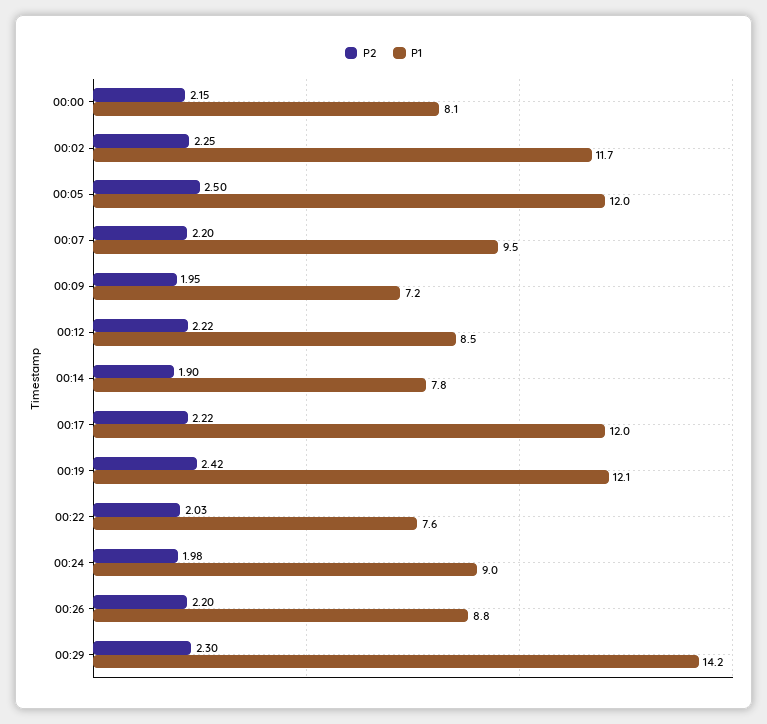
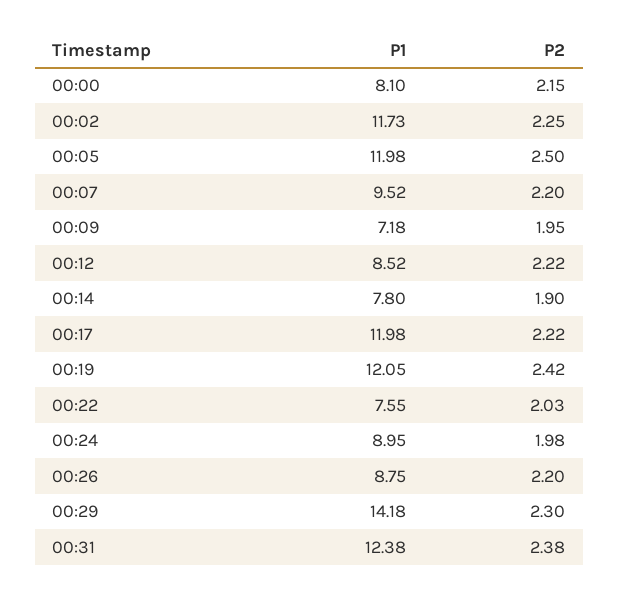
P1, 00:31: none -> 12.38
P2, 00:31: none -> 2.38

